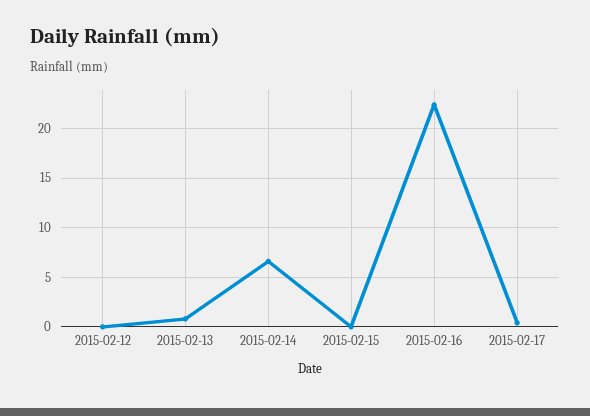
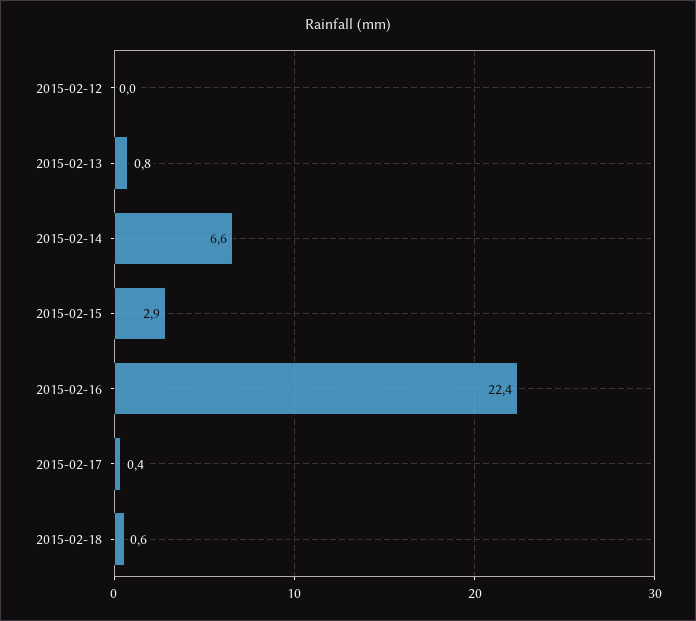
2015-02-15: 0 -> 2.9
2015-02-18: none -> 0.6

